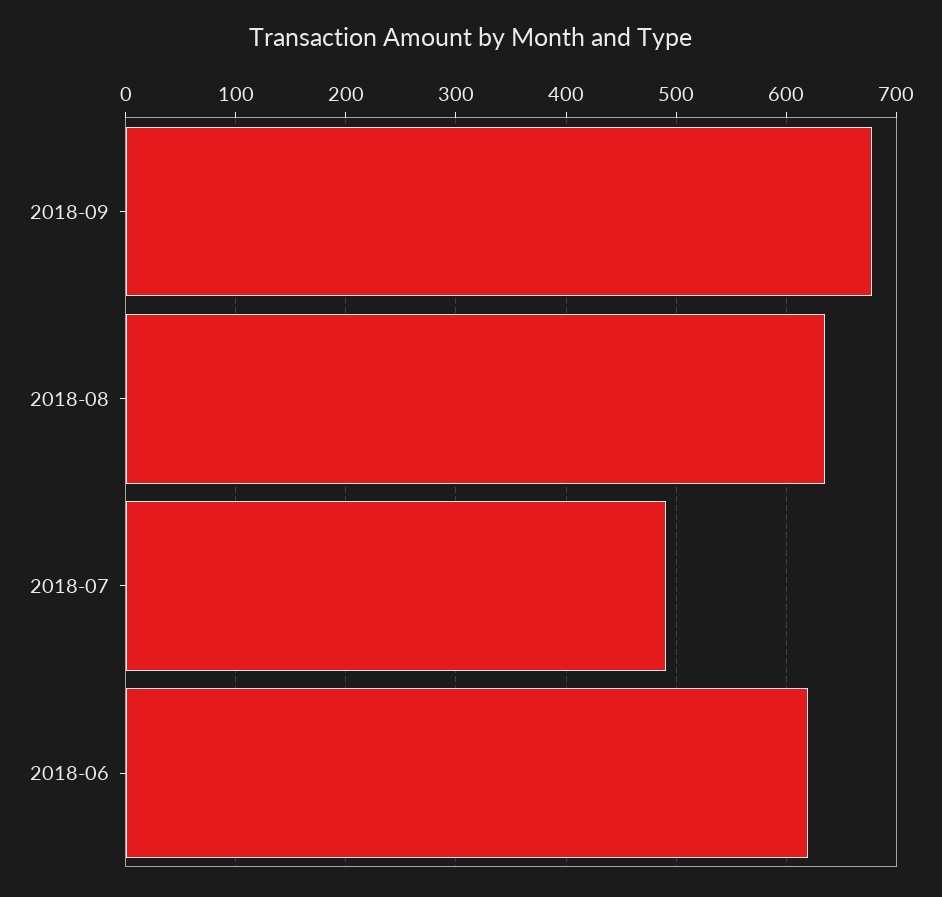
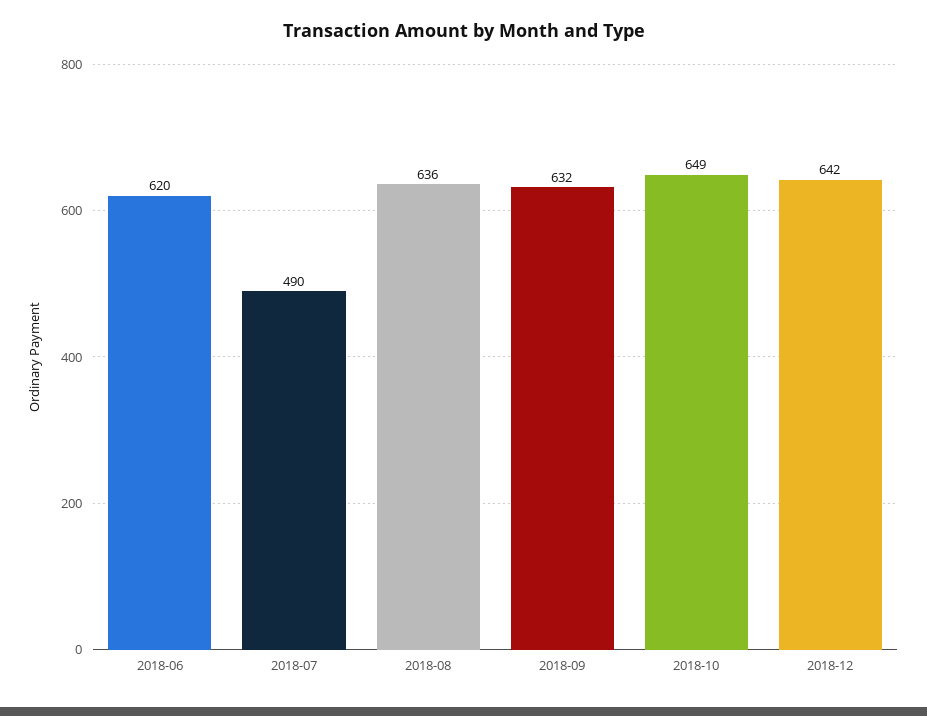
2018-09: 680 -> 632
2018-10: none -> 649
2018-12: none -> 642

